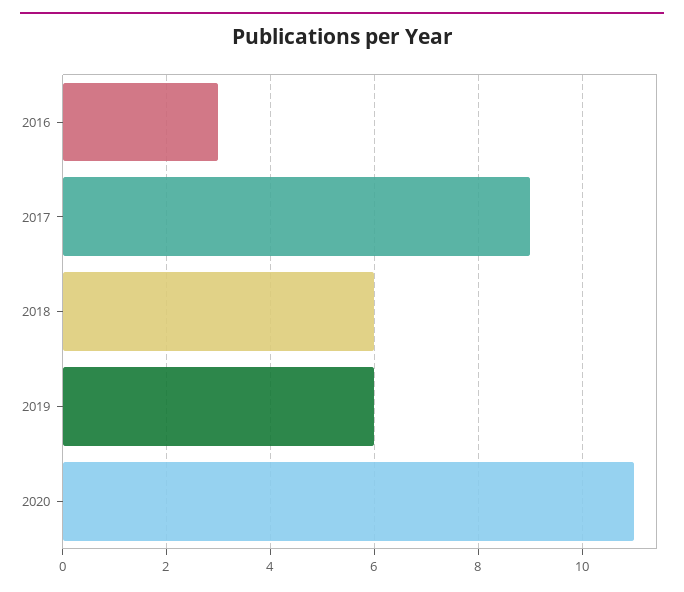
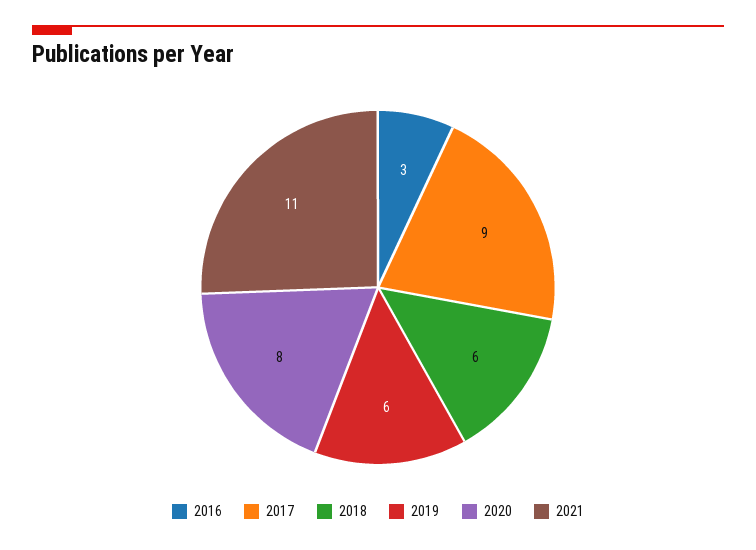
2020: 11 -> 8
2021: none -> 11

